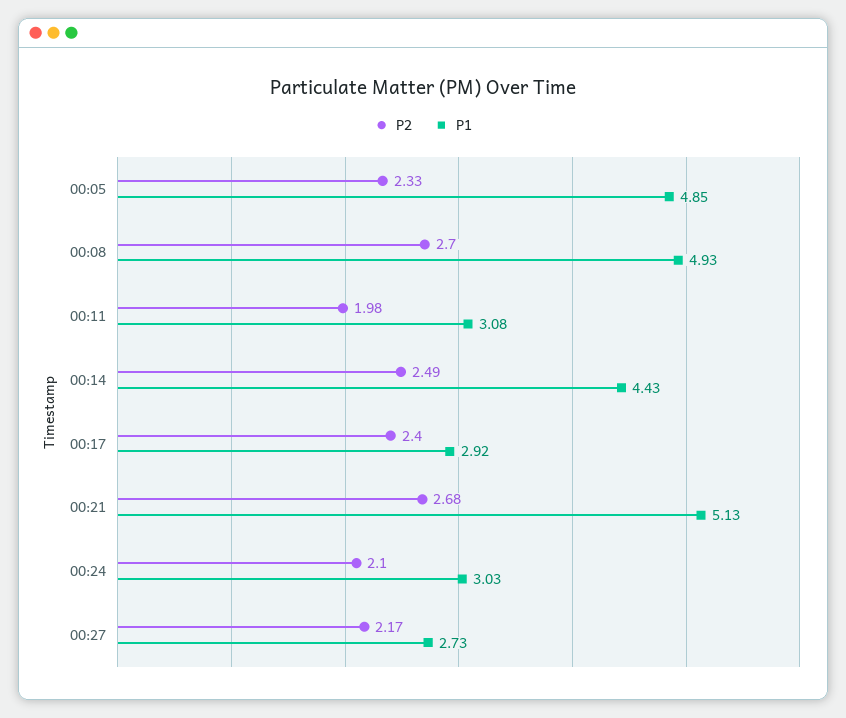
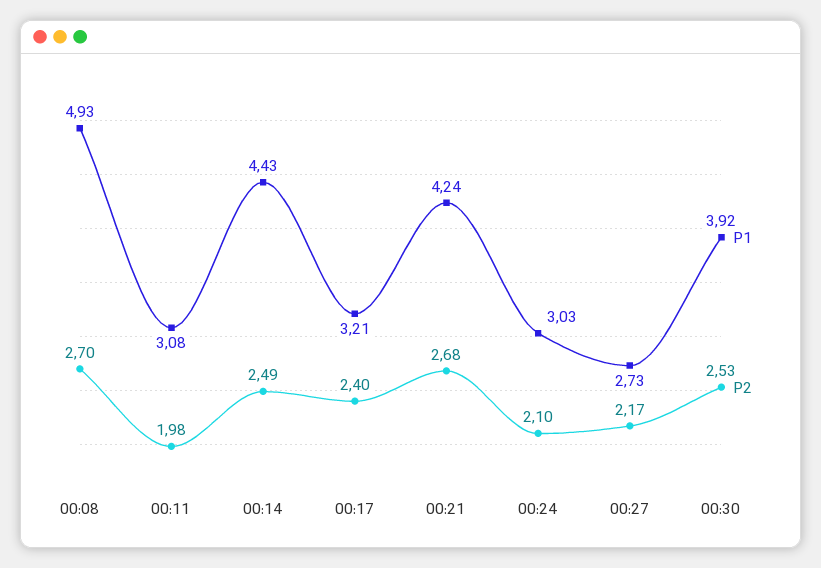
P2, 00:05: 2.33 -> none
P1, 00:05: 4.85 -> none
P1, 00:17: 2.92 -> 3.21
P1, 00:21: 5.13 -> 4.24
P1, 00:30: none -> 3.92
P2, 00:30: none -> 2.53

